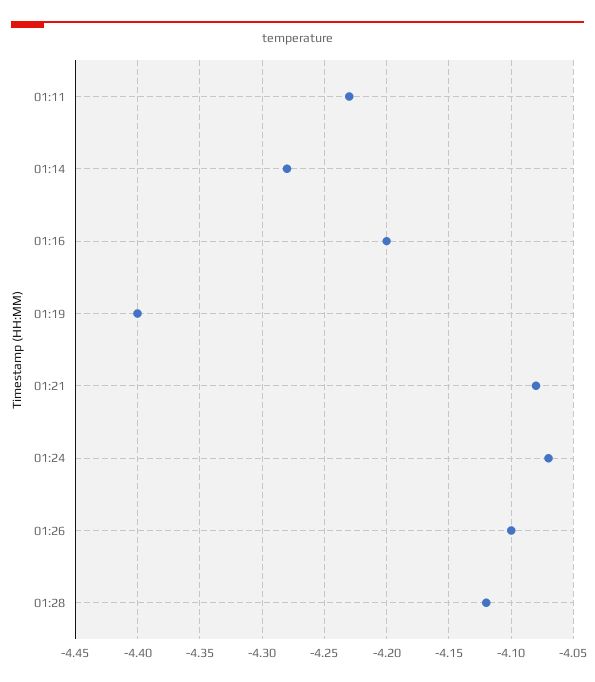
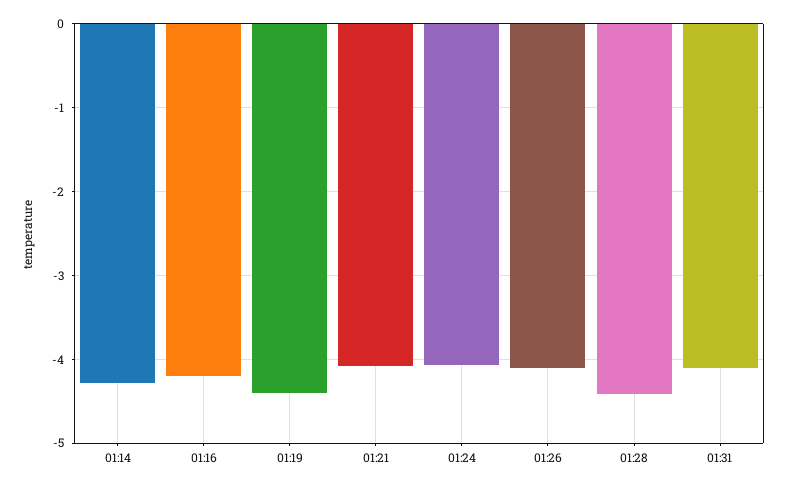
01:11: -4.23 -> none
01:28: -4.12 -> -4.4
01:31: none -> -4.1

